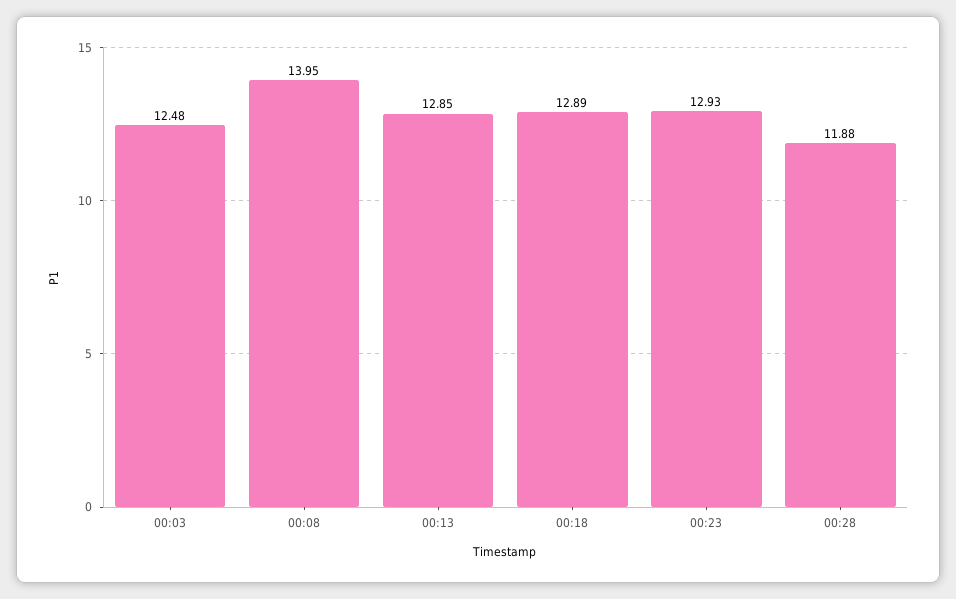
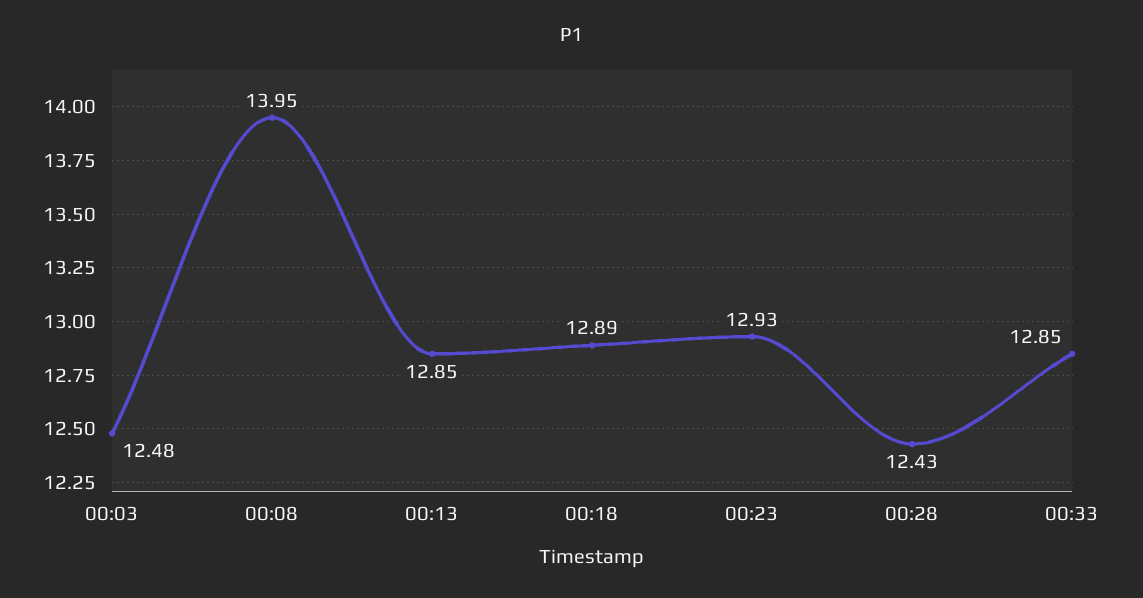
00:28: 11.88 -> 12.43
00:33: none -> 12.85

